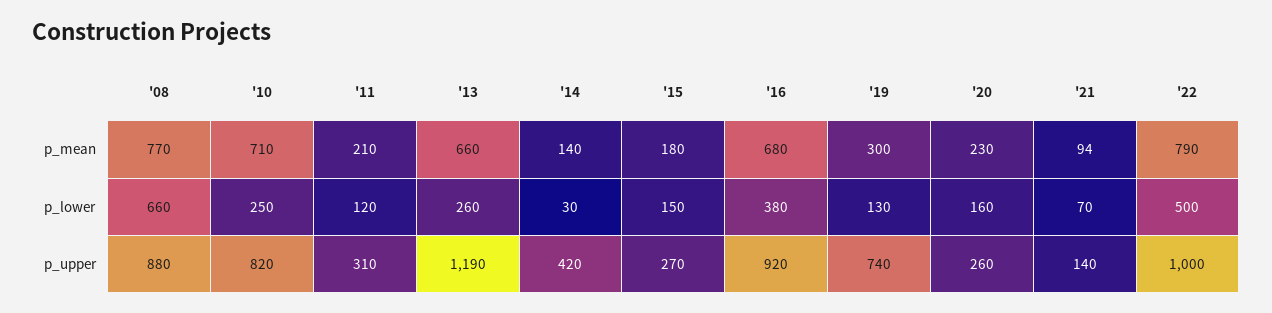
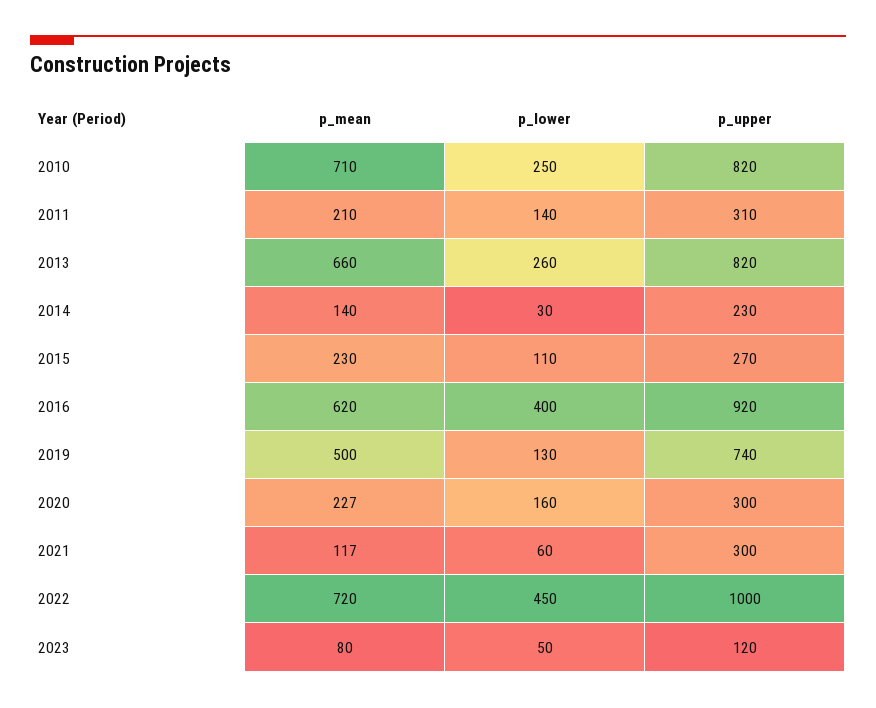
'08, p_mean: 770 -> none
'15, p_mean: 180 -> 230
'16, p_mean: 680 -> 620
'19, p_mean: 300 -> 500
'20, p_mean: 230 -> 227
'21, p_mean: 94 -> 117
'22, p_mean: 790 -> 720
'08, p_lower: 660 -> none
'11, p_lower: 120 -> 140
'15, p_lower: 150 -> 110
'16, p_lower: 380 -> 400
'21, p_lower: 70 -> 60
'22, p_lower: 500 -> 450
'08, p_upper: 880 -> none
'13, p_upper: 1190 -> 820
'14, p_upper: 420 -> 230
'20, p_upper: 260 -> 300
'21, p_upper: 140 -> 300
2023, p_mean: none -> 80
2023, p_lower: none -> 50
2023, p_upper: none -> 120

